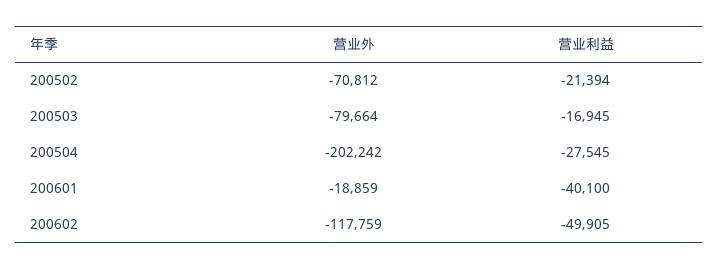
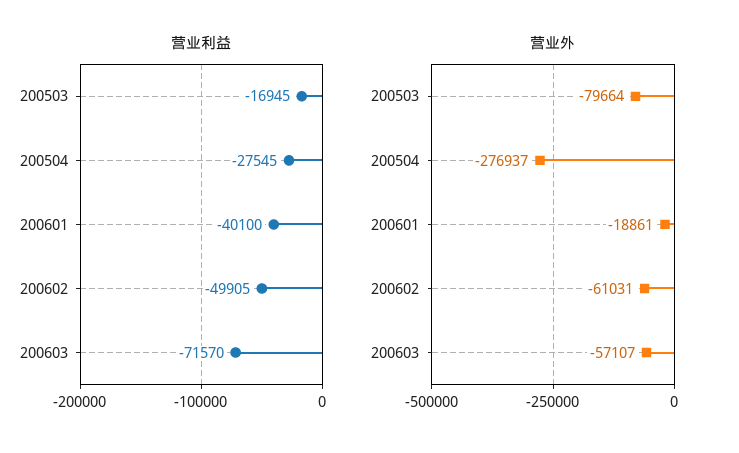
营业外, 200502: -70812 -> none
营业利益, 200502: -21394 -> none
营业外, 200504: -202242 -> -276937
营业外, 200601: -18859 -> -18861
营业外, 200602: -117759 -> -61031
营业利益, 200603: none -> -71570
营业外, 200603: none -> -57107

